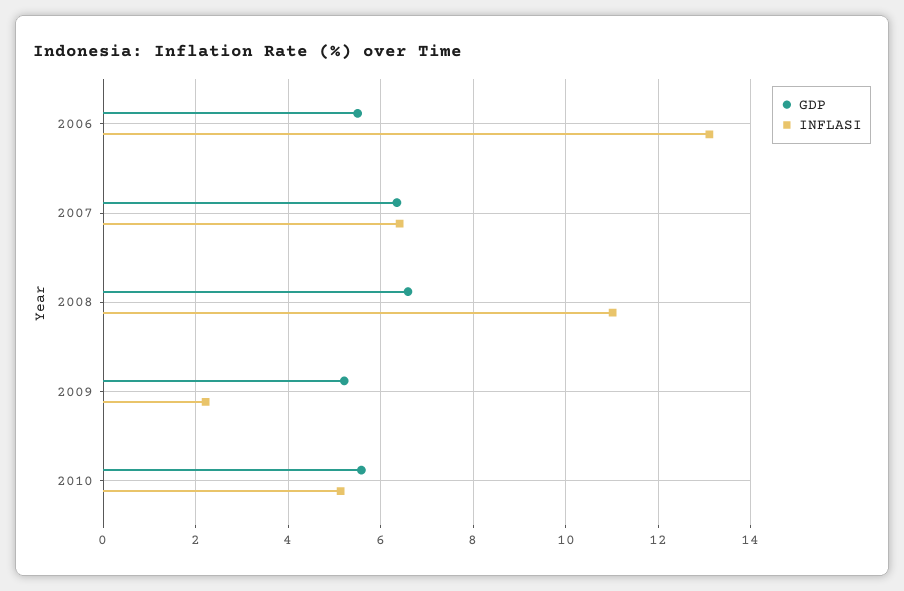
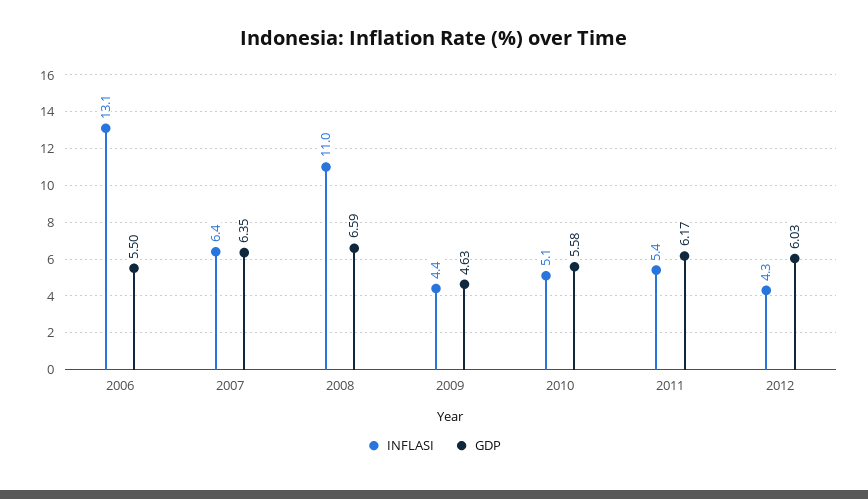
GDP, 2009: 5.2 -> 4.63
INFLASI, 2009: 2.2 -> 4.4
INFLASI, 2011: none -> 5.4
GDP, 2011: none -> 6.17
INFLASI, 2012: none -> 4.3
GDP, 2012: none -> 6.03

